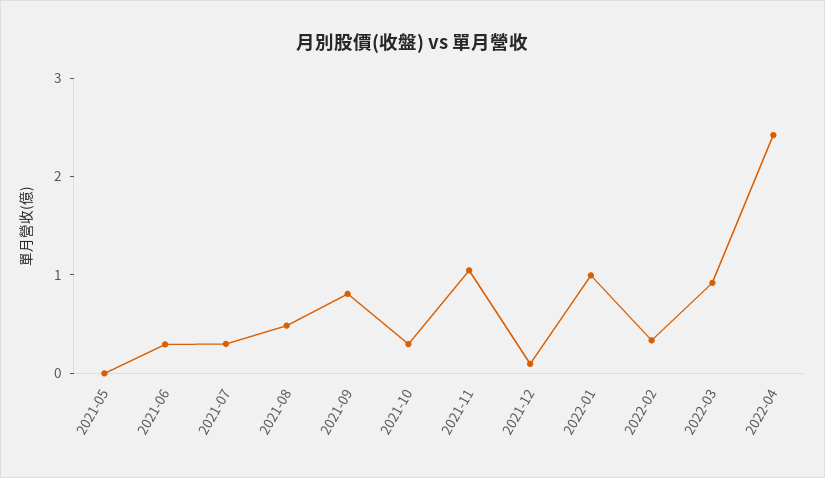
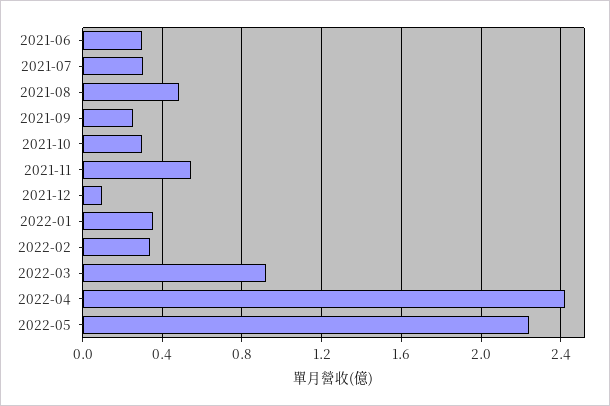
2021-05: 0 -> none
2021-09: 0.8 -> 0.25
2021-11: 1 -> 0.55
2022-01: 1 -> 0.35
2022-05: none -> 2.25

